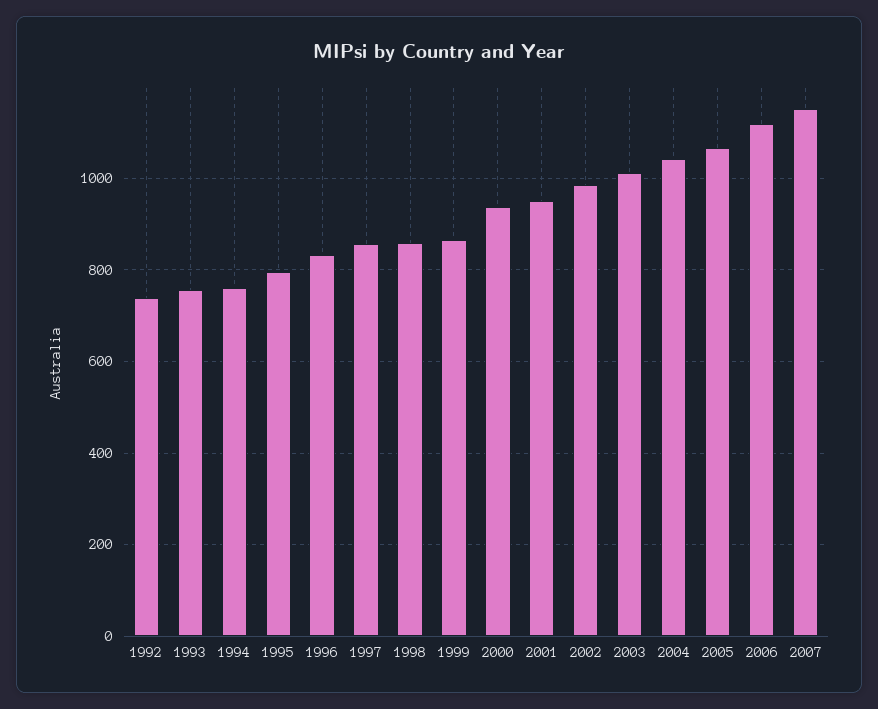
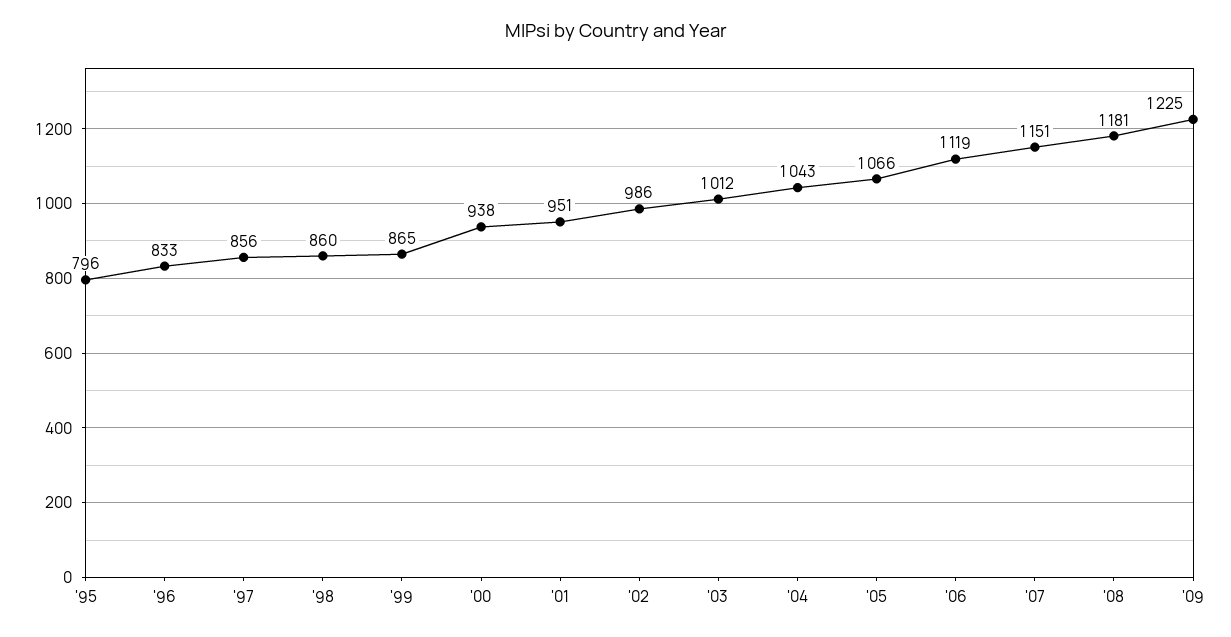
1992: 740 -> none
1993: 760 -> none
1994: 760 -> none
'08: none -> 1181
'09: none -> 1225

